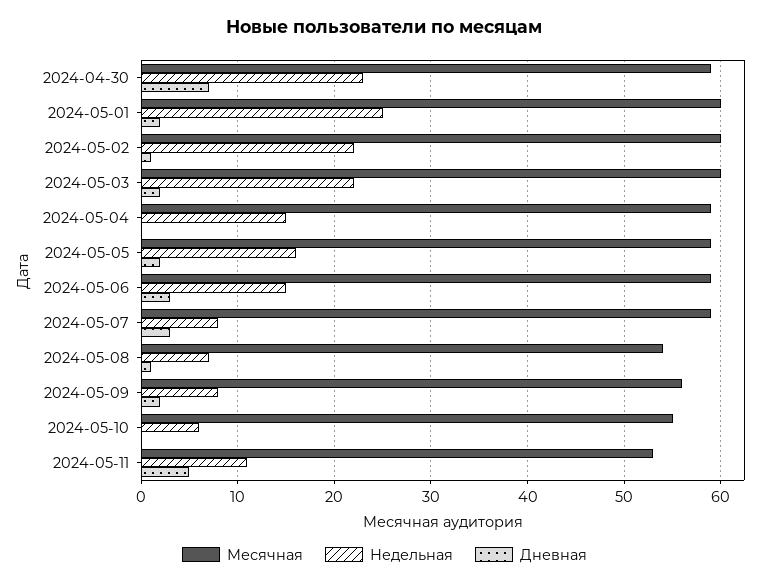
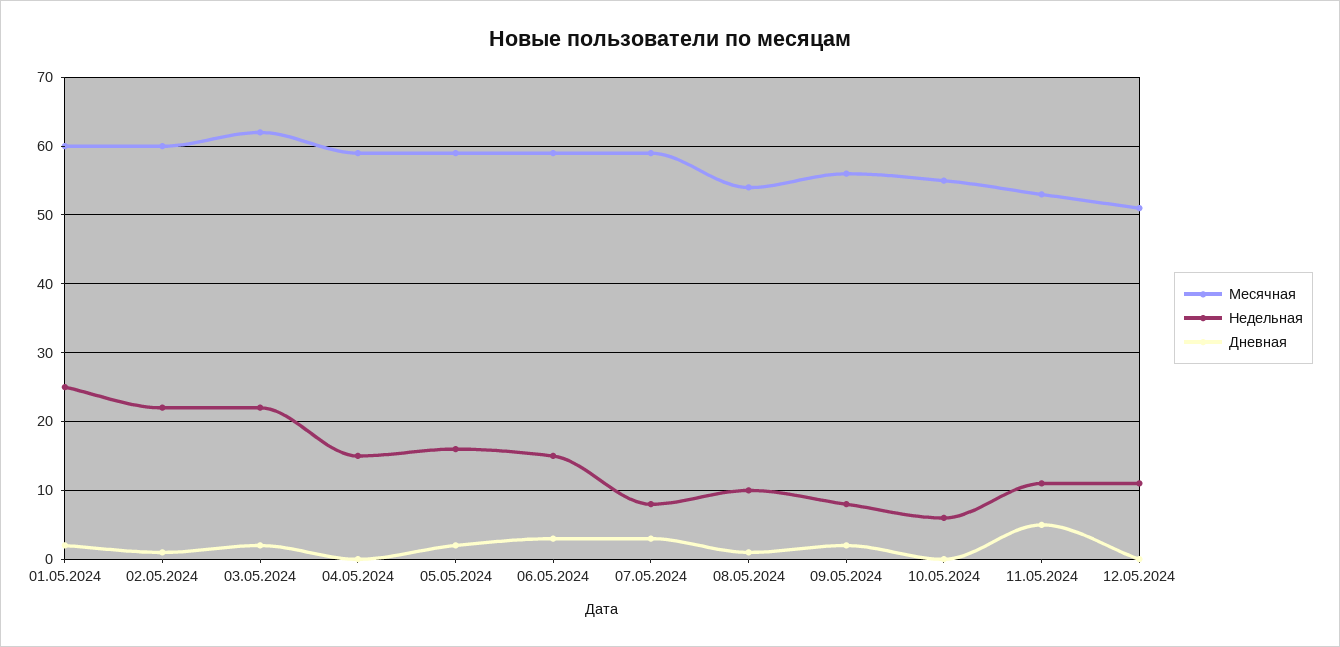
Месячная, 2024-04-30: 59 -> none
Недельная, 2024-04-30: 23 -> none
Дневная, 2024-04-30: 7 -> none
Месячная, 2024-05-03: 60 -> 62
Недельная, 2024-05-08: 7 -> 10
Месячная, 12.05.2024: none -> 51
Недельная, 12.05.2024: none -> 11
Дневная, 12.05.2024: none -> 0

